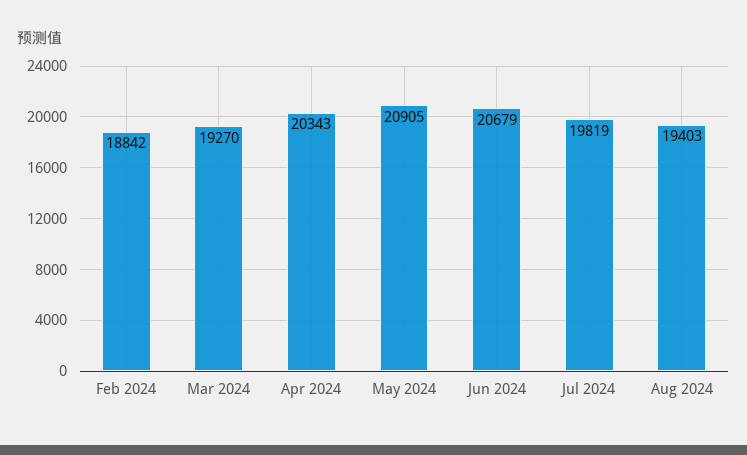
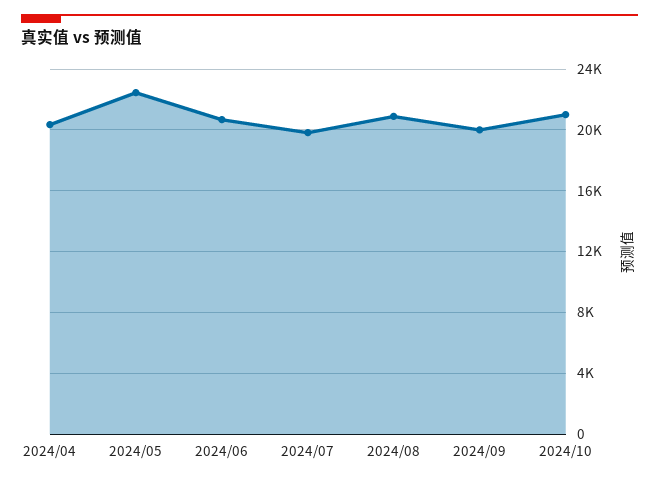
Feb 2024: 18842 -> none
Mar 2024: 19270 -> none
May 2024: 20905 -> 22500
Aug 2024: 19403 -> 21000
2024/09: none -> 20000
2024/10: none -> 21000

